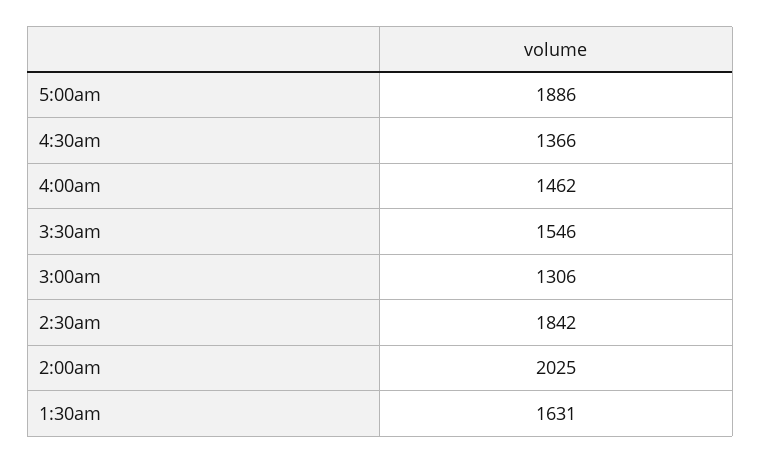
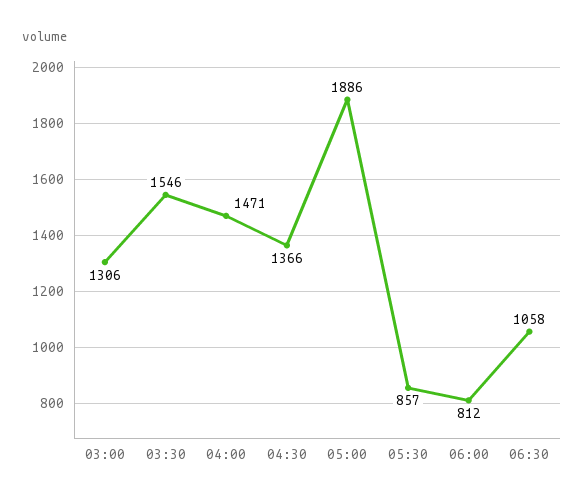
4:00am: 1462 -> 1471
2:30am: 1842 -> none
2:00am: 2025 -> none
1:30am: 1631 -> none
05:30: none -> 857
06:00: none -> 812
06:30: none -> 1058

